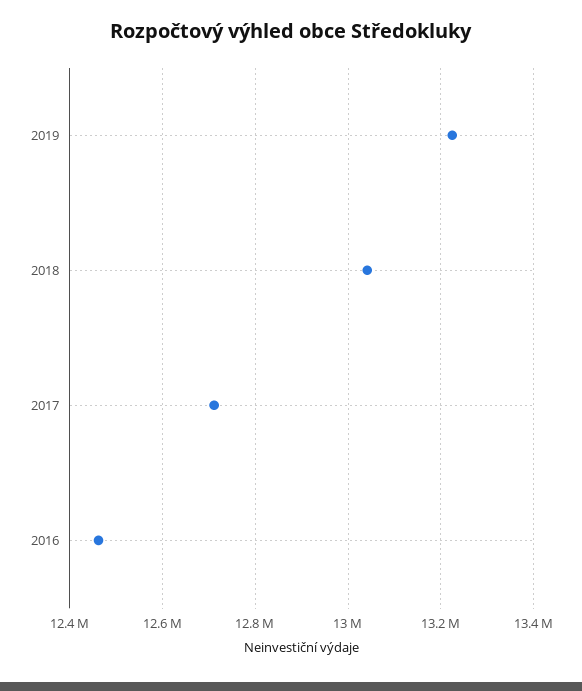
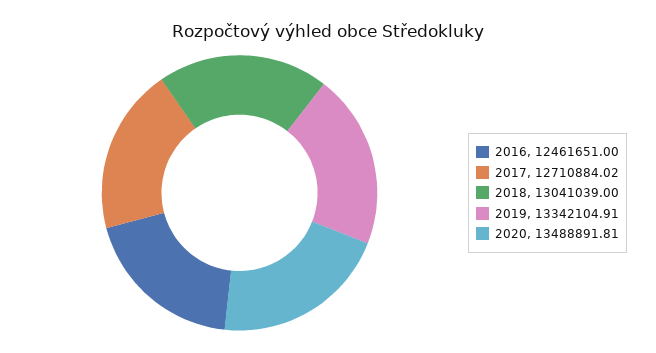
2019: 13220000 -> 13342104.91
2020: none -> 13488891.81

